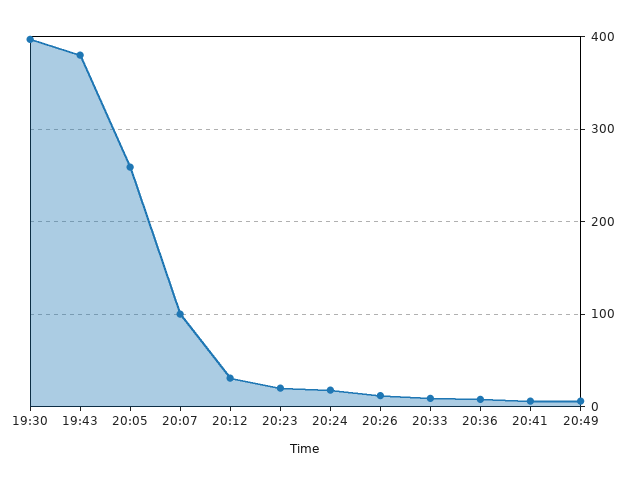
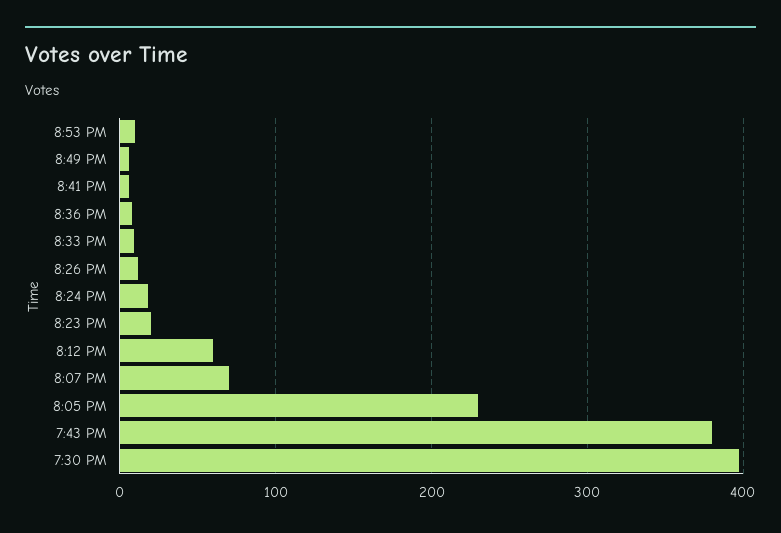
20:05: 260 -> 230
20:07: 100 -> 70
20:12: 30 -> 60
8:53 PM: none -> 10

